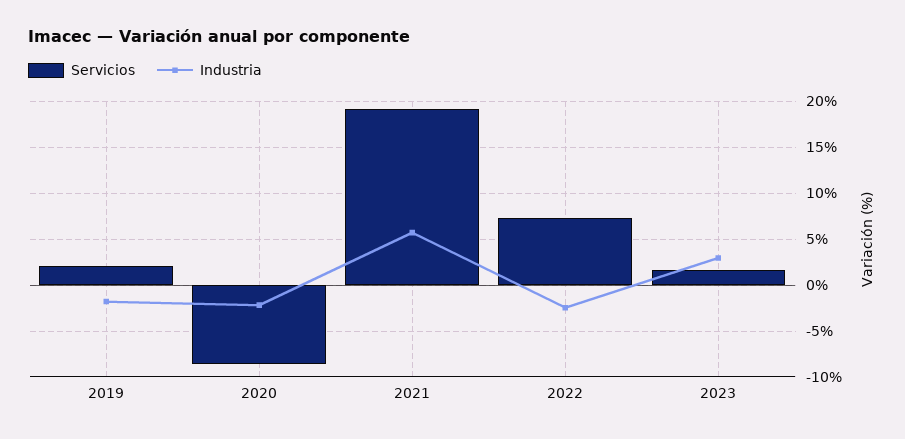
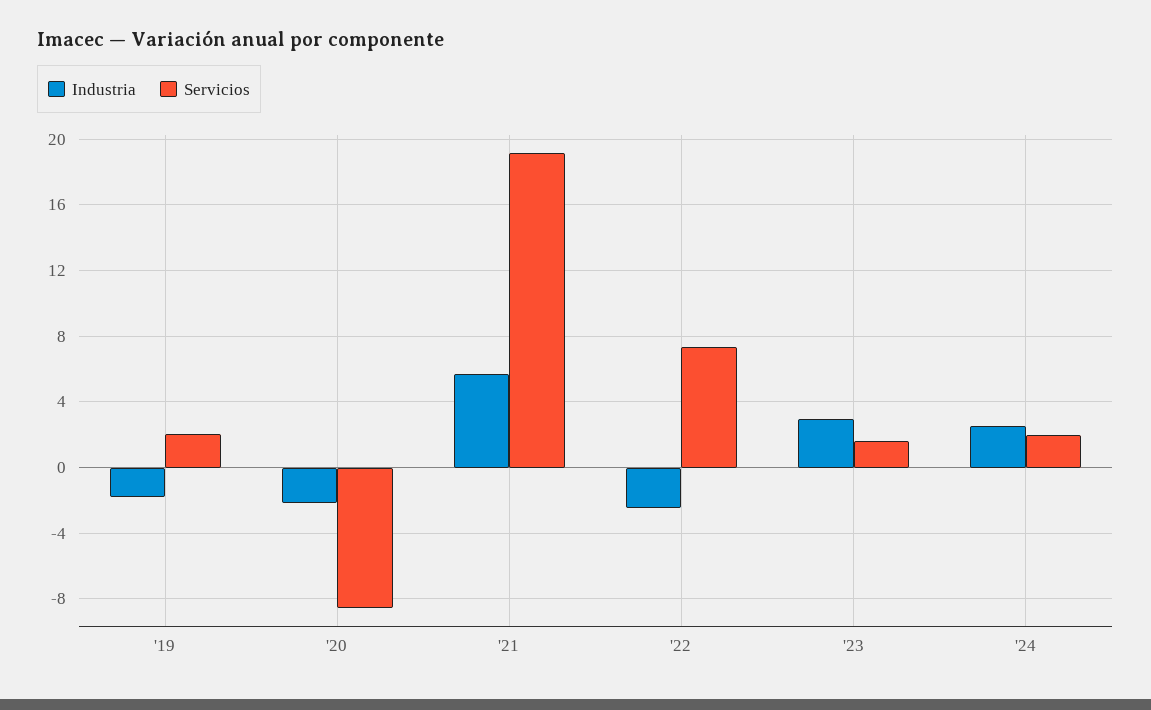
Industria, '24: none -> 2.5
Servicios, '24: none -> 2

